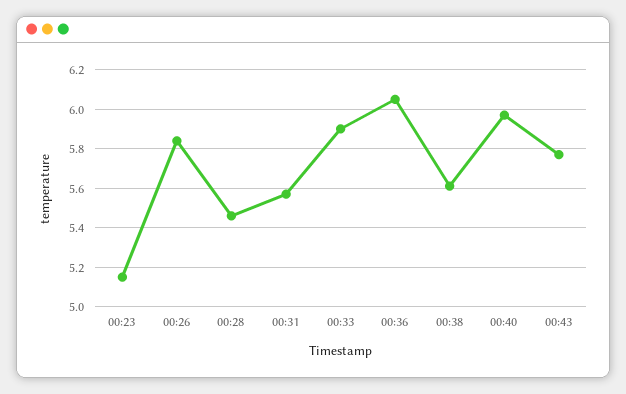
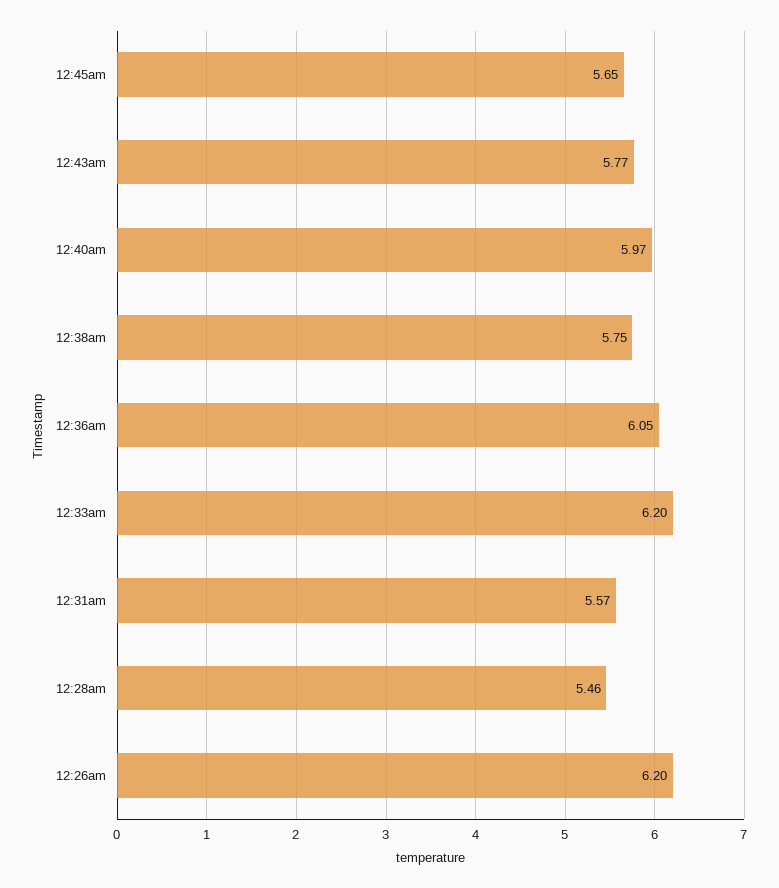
00:23: 5.15 -> none
00:26: 5.85 -> 6.2
00:33: 5.9 -> 6.2
00:38: 5.6 -> 5.75
12:45am: none -> 5.65

